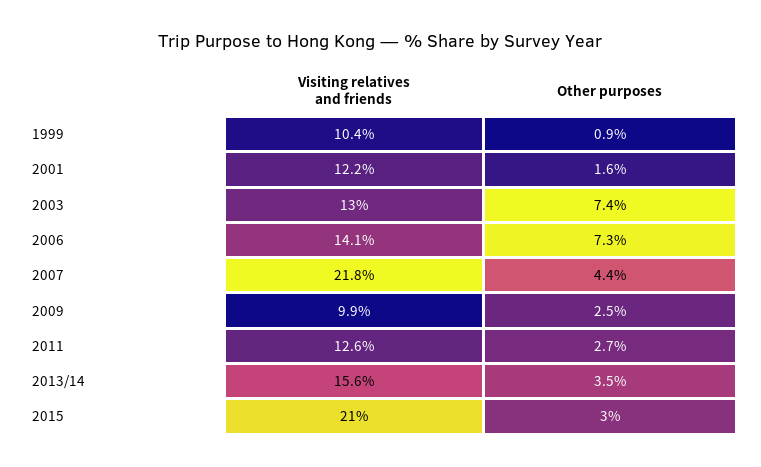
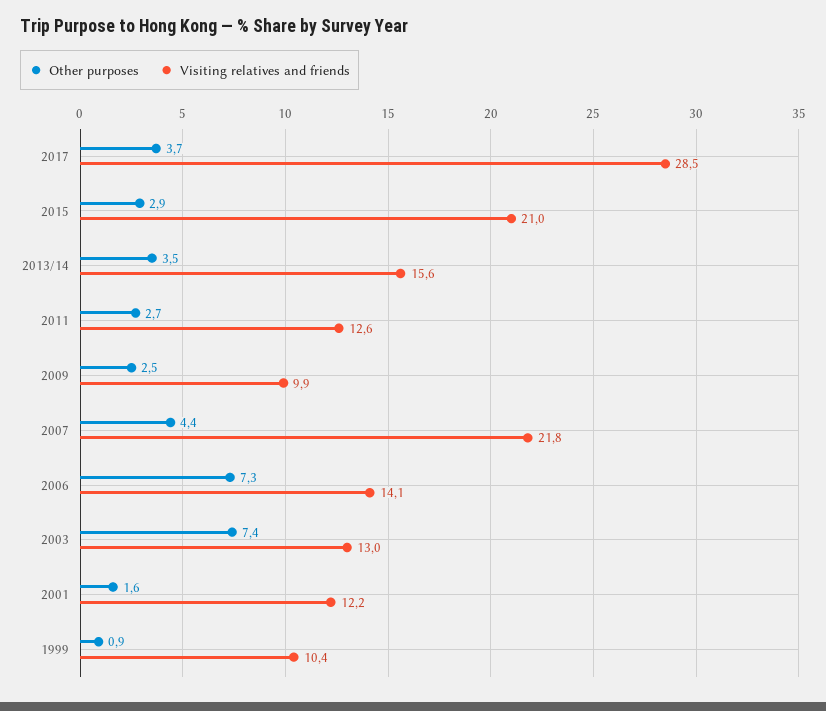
Other purposes, 2015: 3 -> 2.9
Other purposes, 2017: none -> 3.7
Visiting relatives and friends, 2017: none -> 28.5

